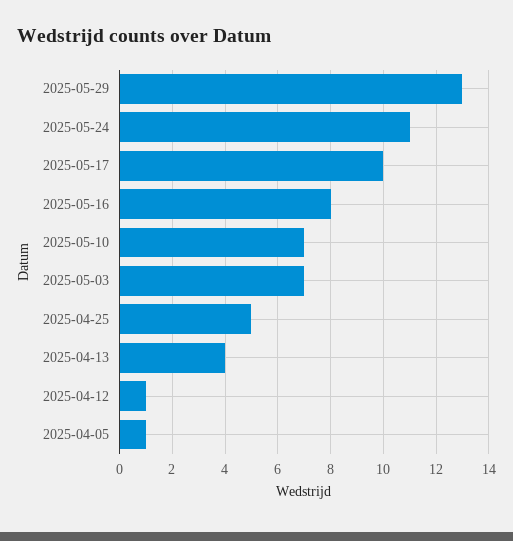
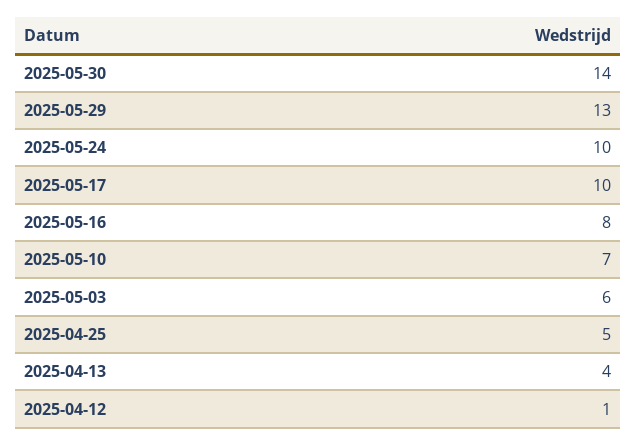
2025-05-24: 11 -> 10
2025-05-03: 7 -> 6
2025-04-05: 1 -> none
2025-05-30: none -> 14

